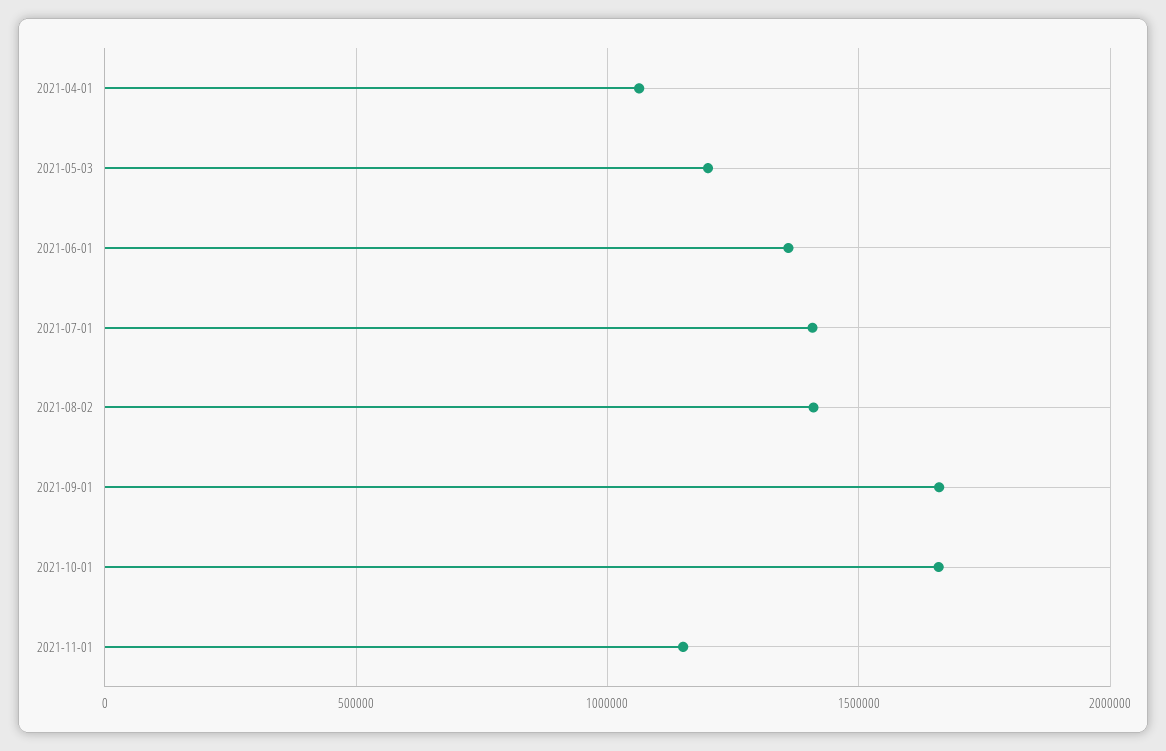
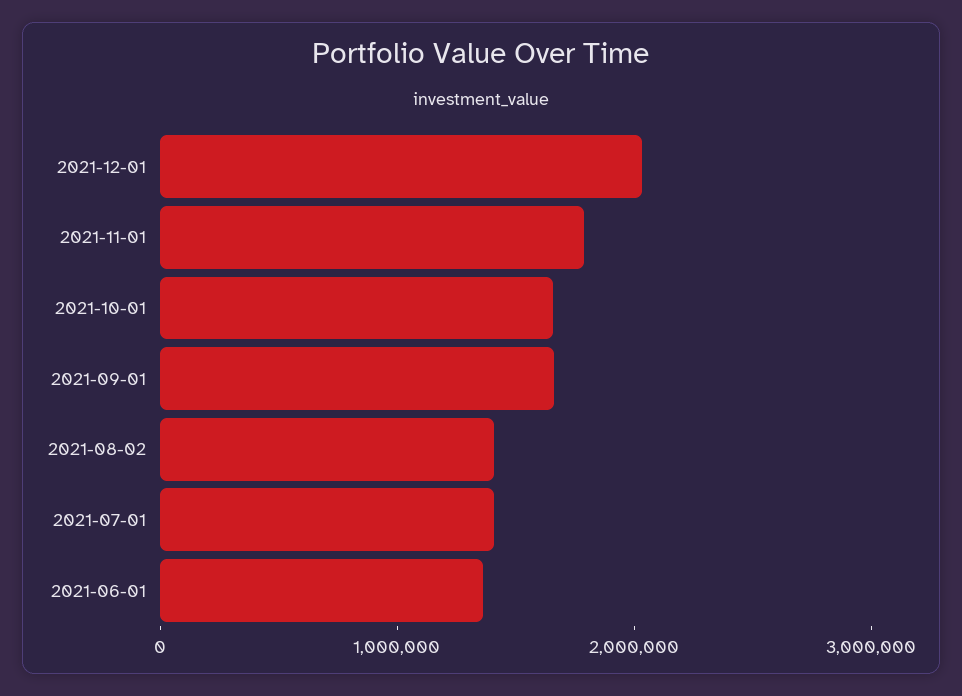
2021-04-01: 1050000 -> none
2021-05-03: 1200000 -> none
2021-11-01: 1150000 -> 1800000
2021-12-01: none -> 2000000

